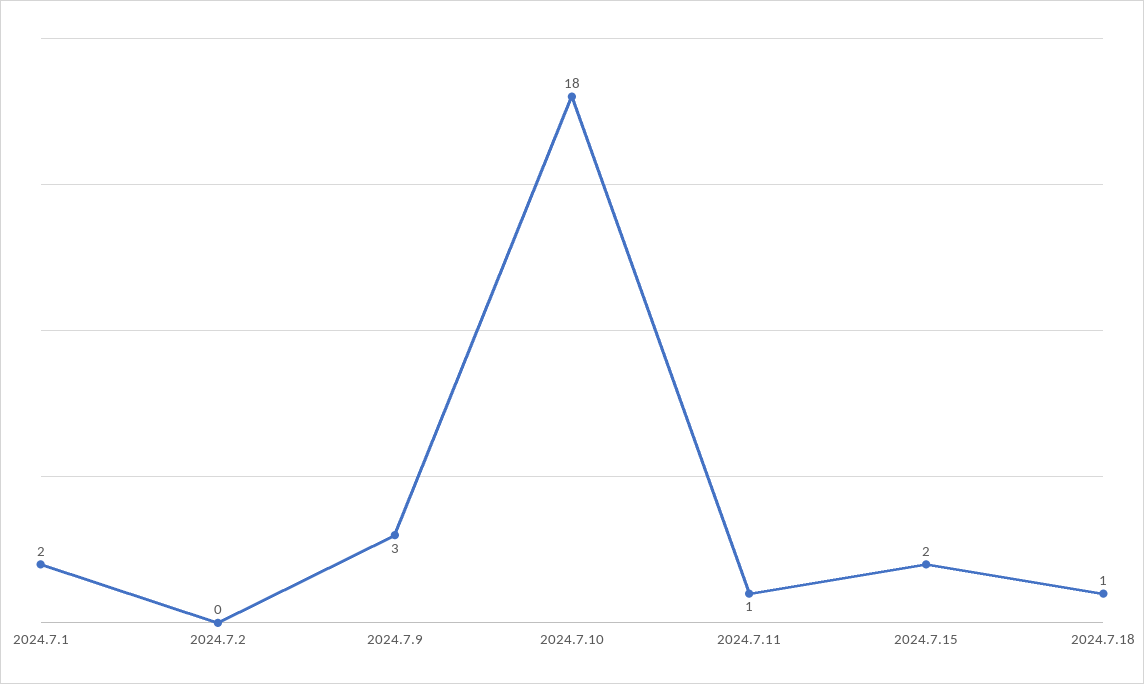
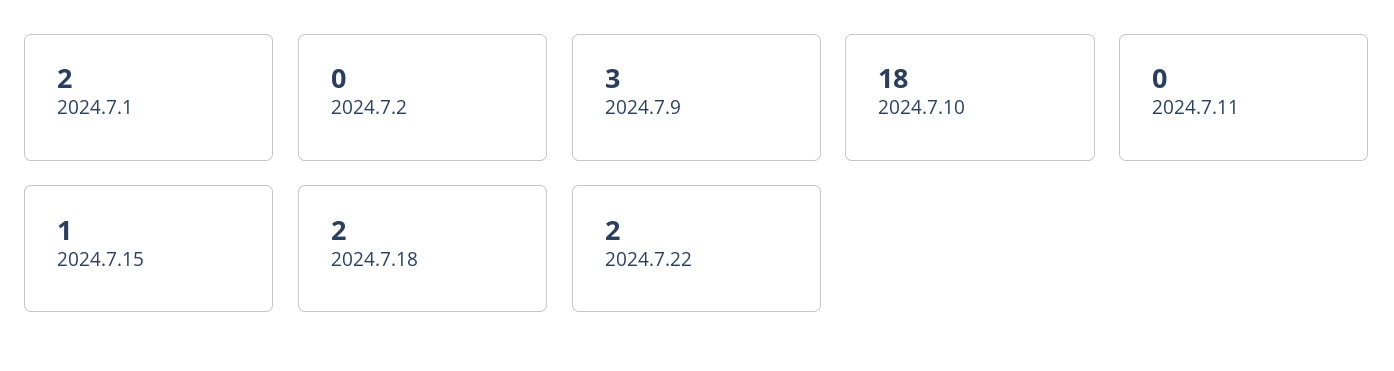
2024.7.11: 1 -> 0
2024.7.15: 2 -> 1
2024.7.18: 1 -> 2
2024.7.22: none -> 2

